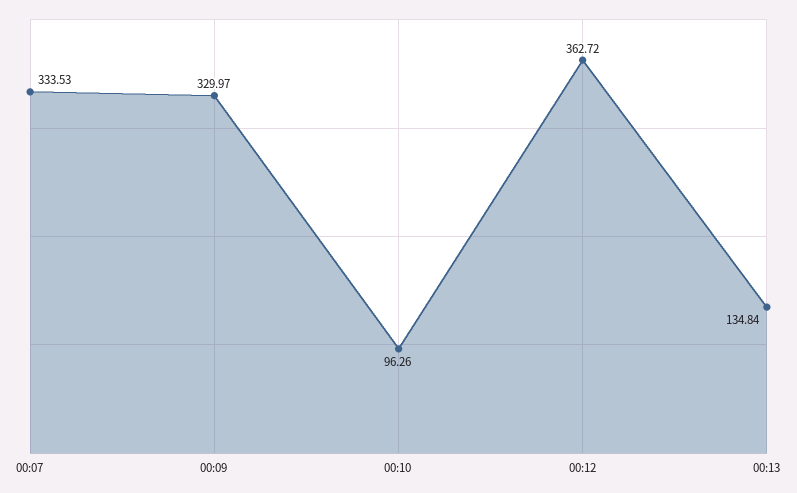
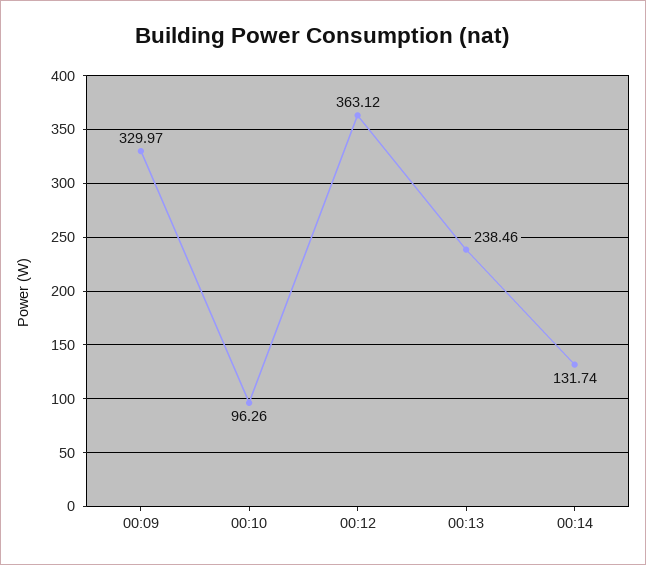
00:07: 333.53 -> none
00:12: 362.72 -> 363.12
00:13: 134.84 -> 238.46
00:14: none -> 131.74

